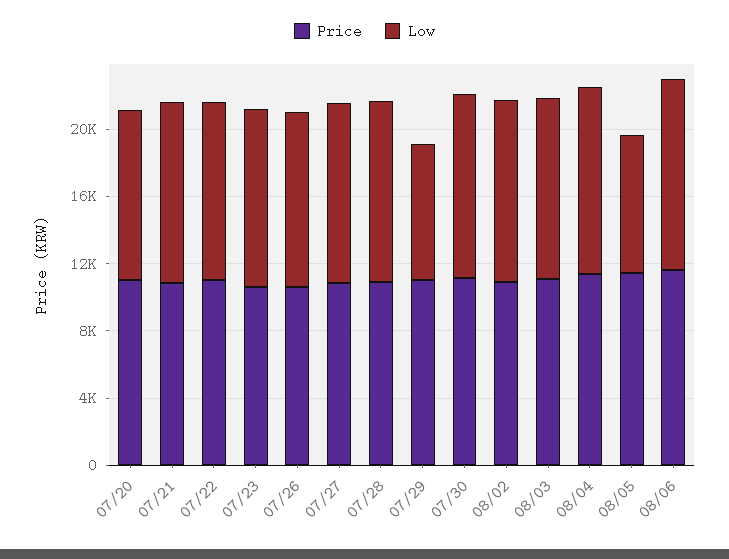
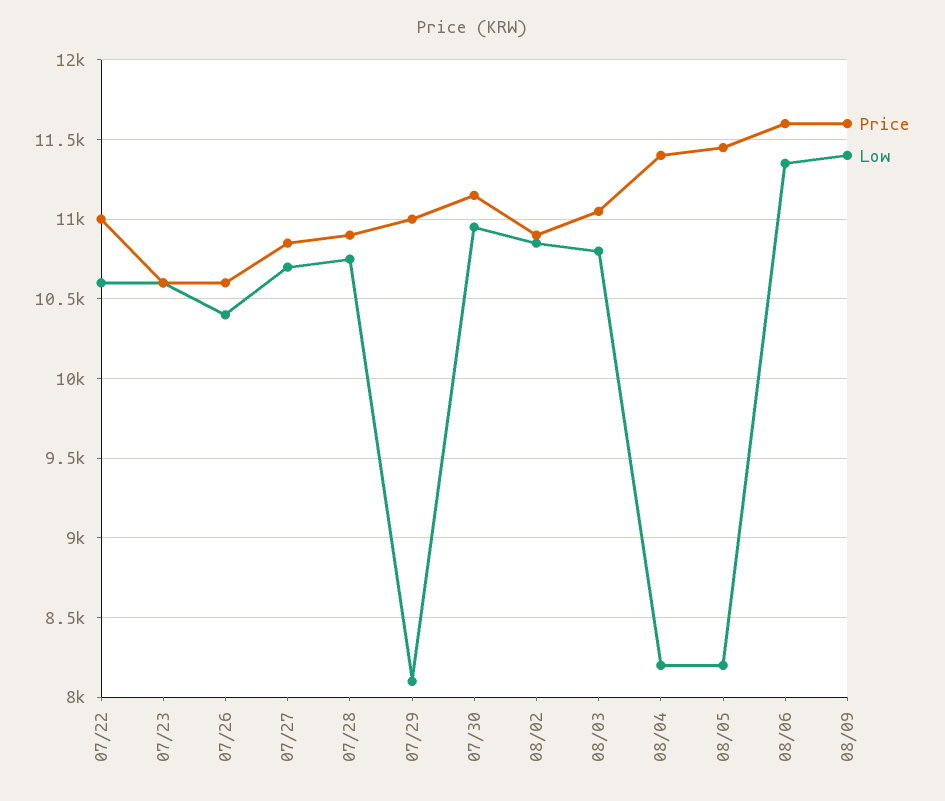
Price, 07/20: 11000 -> none
Low, 07/20: 10000 -> none
Price, 07/21: 11000 -> none
Low, 07/21: 11000 -> none
Low, 08/04: 11000 -> 8200
Price, 08/09: none -> 11600
Low, 08/09: none -> 11400

